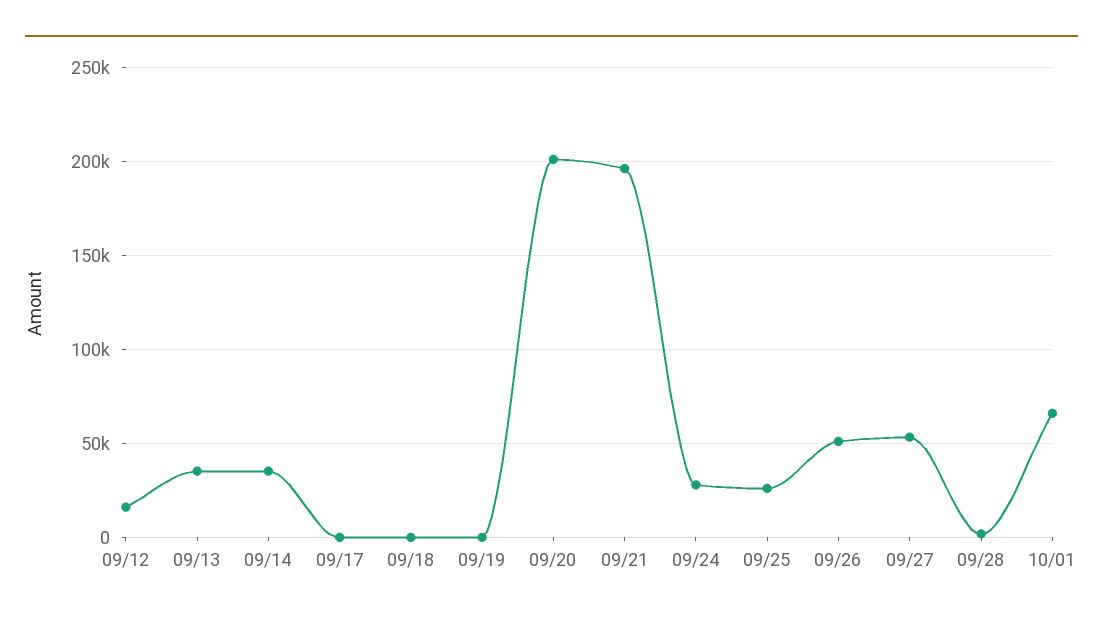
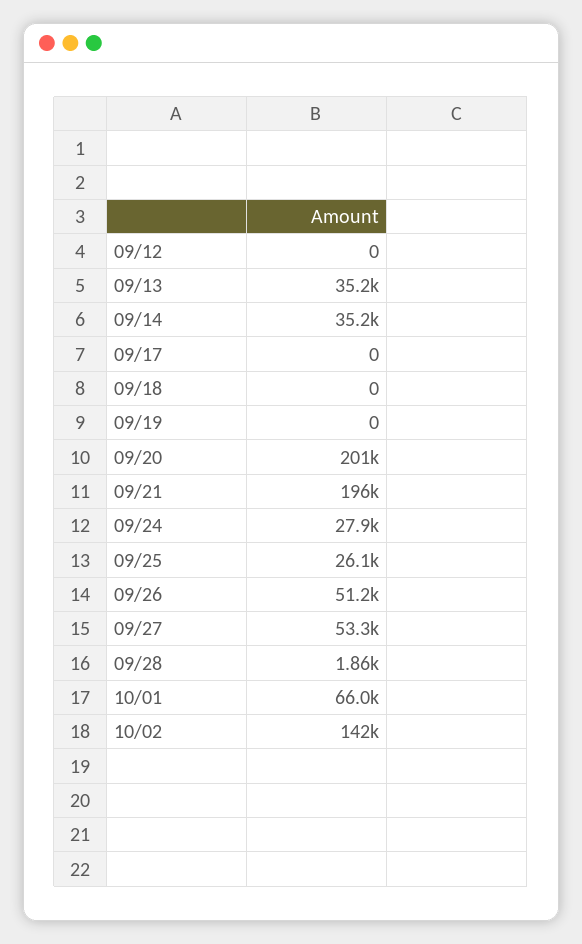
09/12: 15000 -> 0
10/02: none -> 142000

